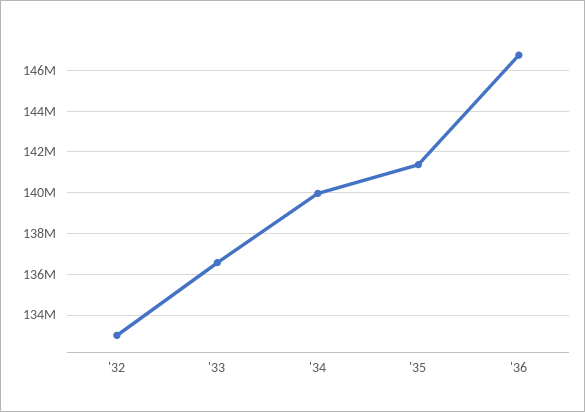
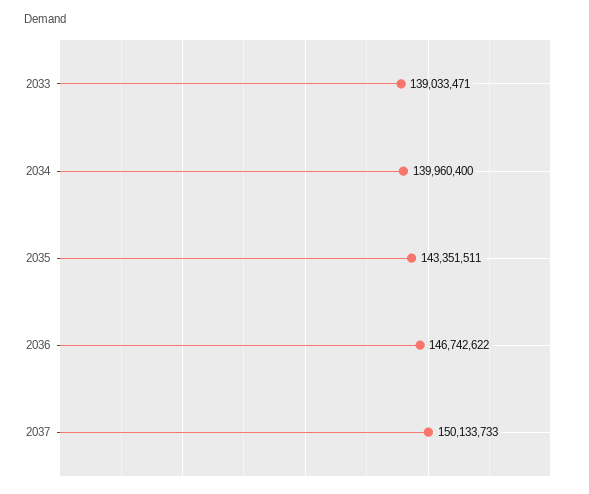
'32: 133000000 -> none
'33: 136500000 -> 139033471
'35: 141500000 -> 143351511
2037: none -> 150133733

